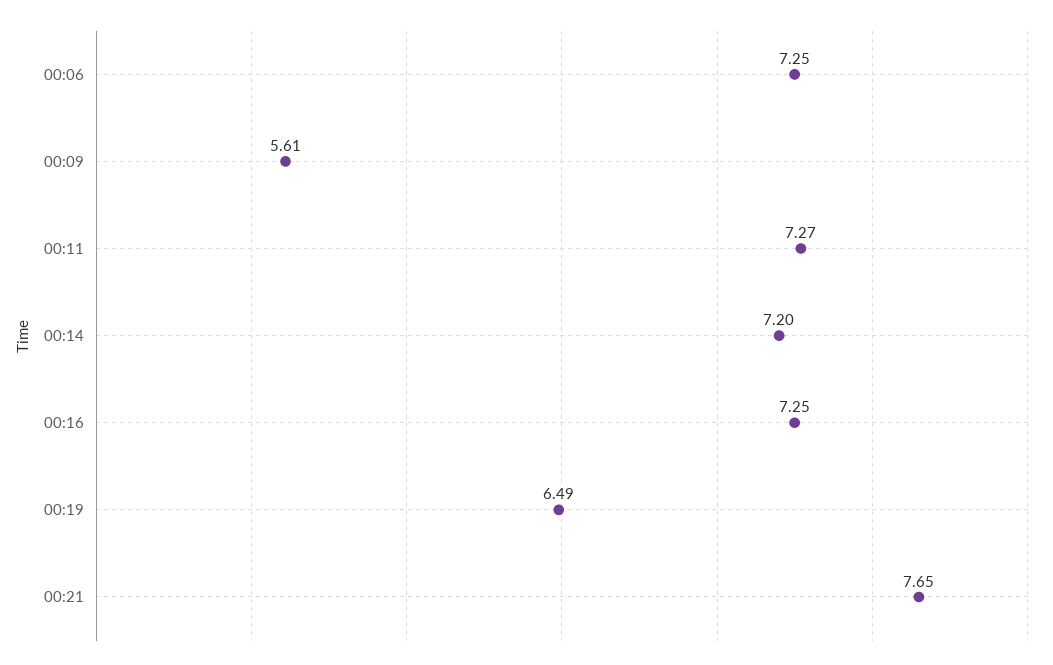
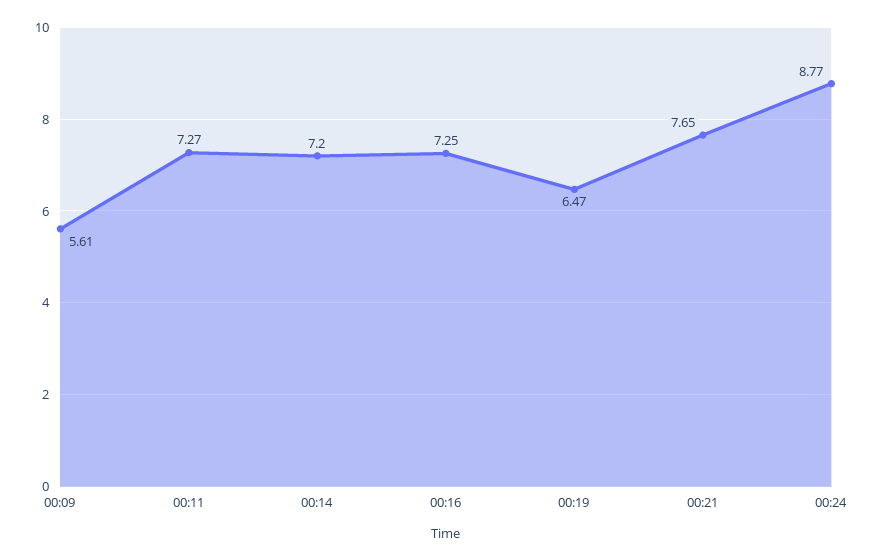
00:06: 7.25 -> none
00:19: 6.49 -> 6.47
00:24: none -> 8.77

